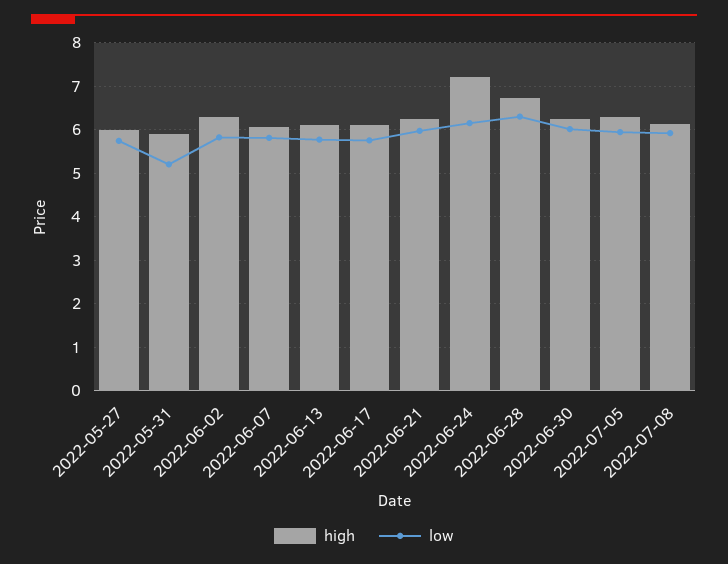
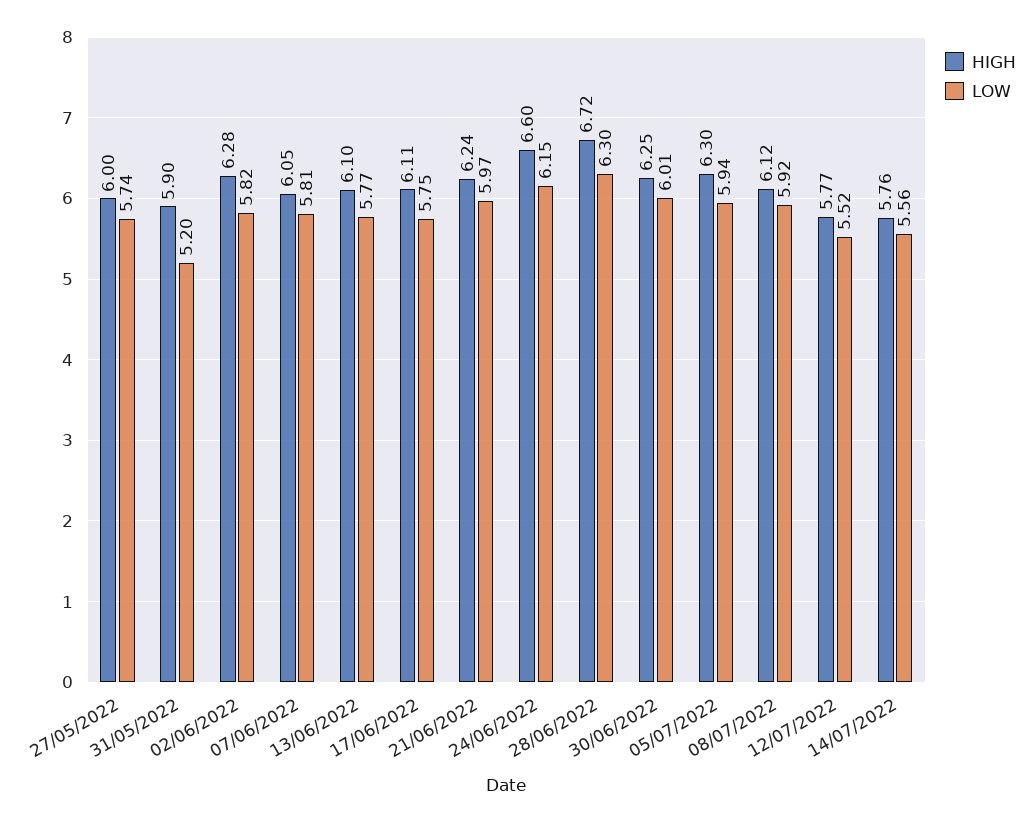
high, 2022-06-24: 7.2 -> 6.6
high, 12/07/2022: none -> 5.77
low, 12/07/2022: none -> 5.52
high, 14/07/2022: none -> 5.76
low, 14/07/2022: none -> 5.56

